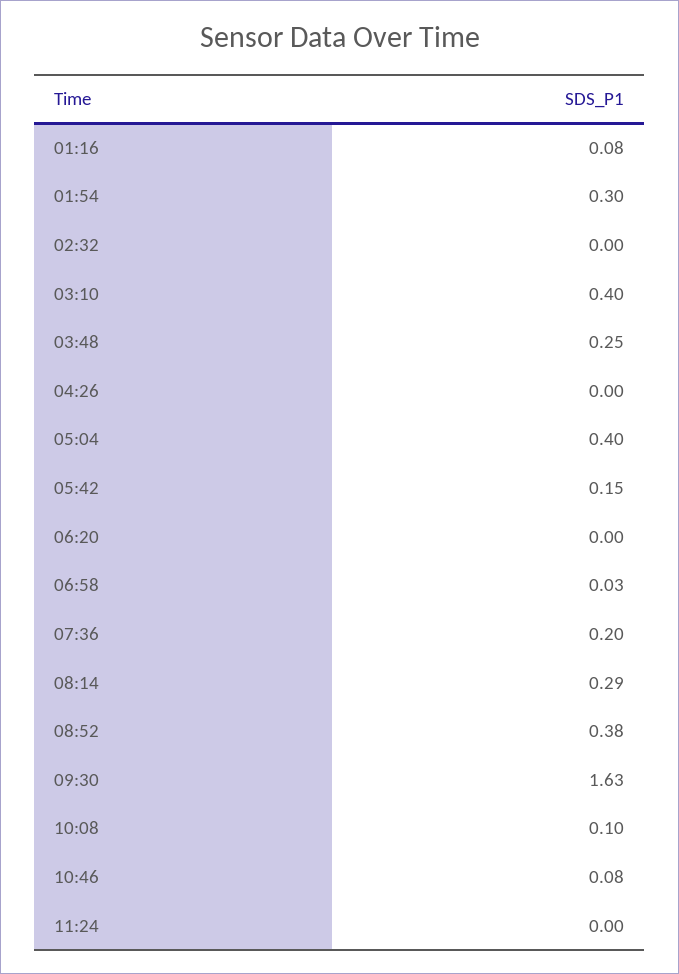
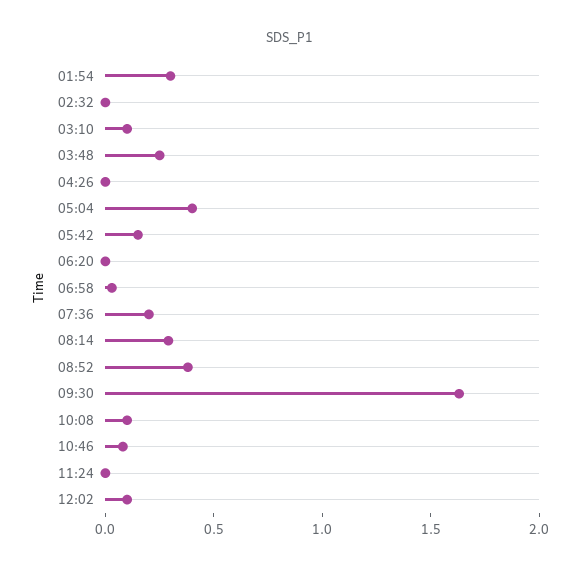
01:16: 0.08 -> none
03:10: 0.4 -> 0.1
12:02: none -> 0.1

